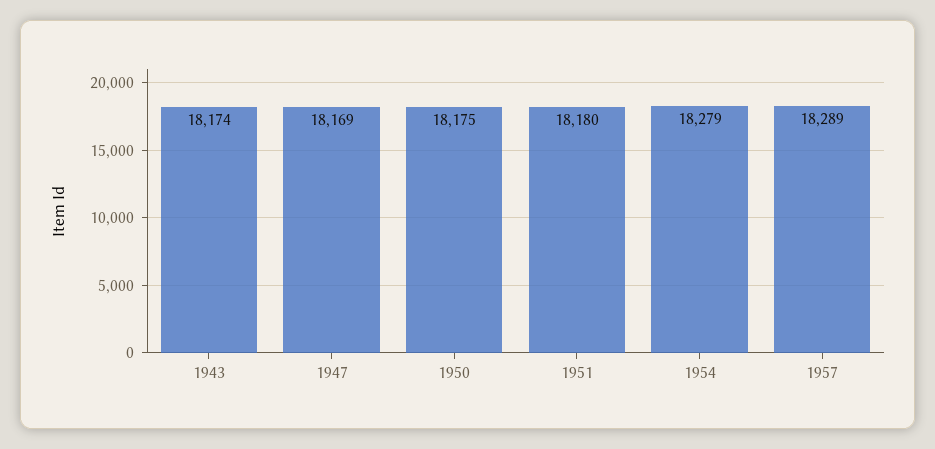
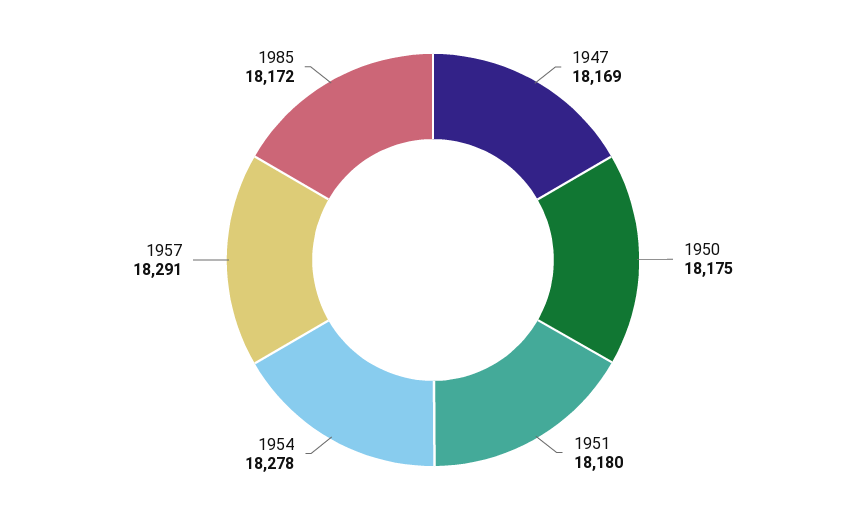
1943: 18174 -> none
1954: 18279 -> 18278
1957: 18289 -> 18291
1985: none -> 18172

